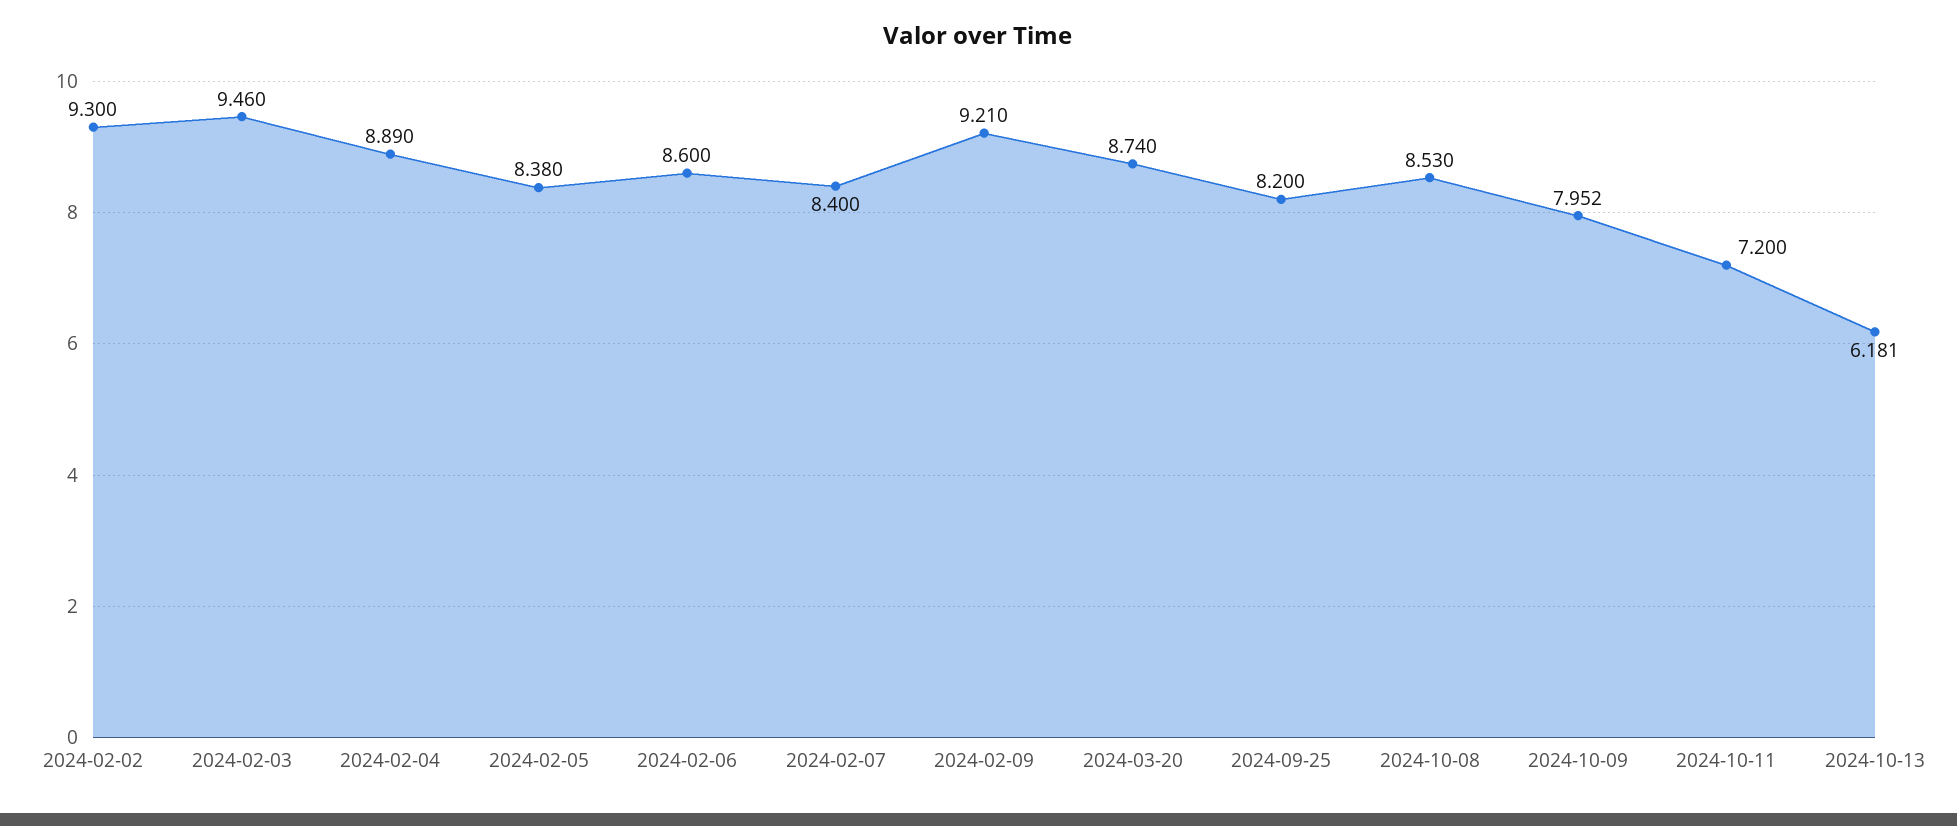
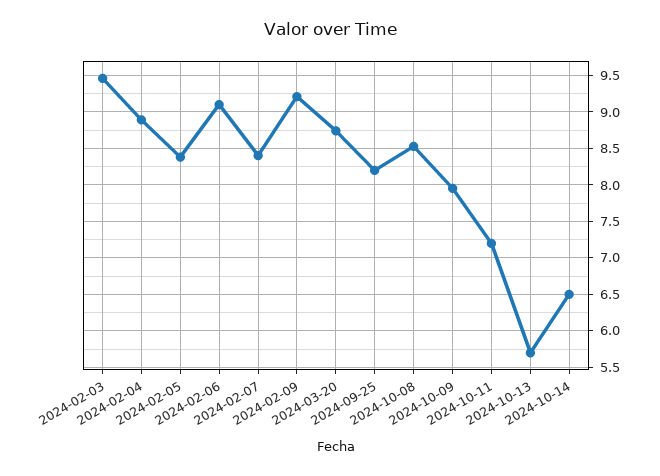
2024-02-02: 9.3 -> none
2024-02-06: 8.6 -> 9.1
2024-10-13: 6.181 -> 5.7
2024-10-14: none -> 6.5

